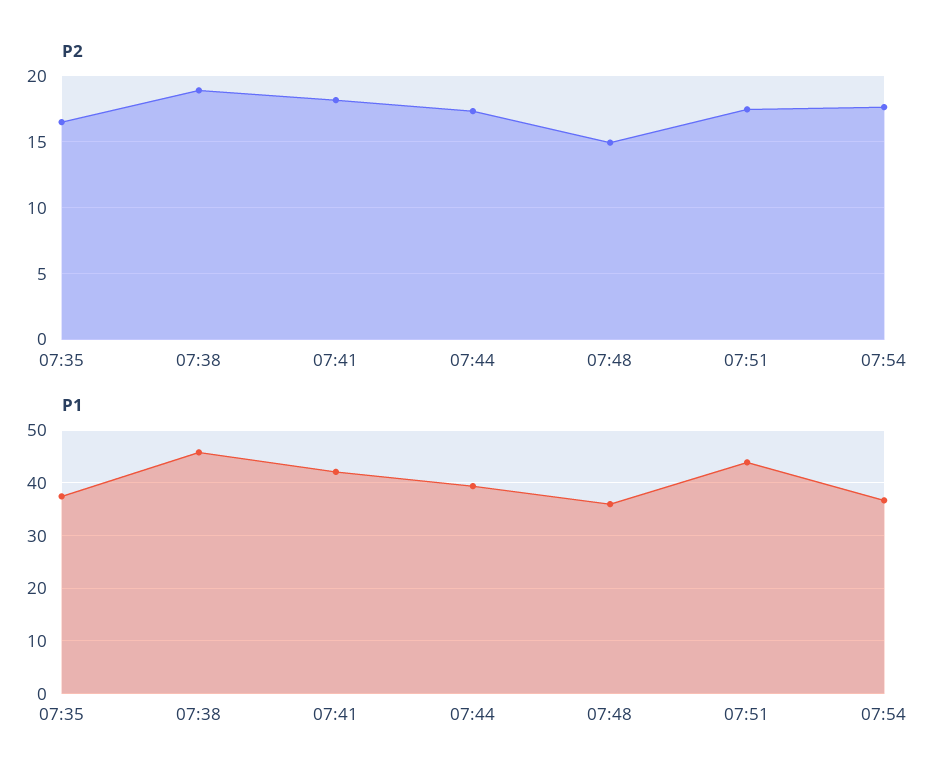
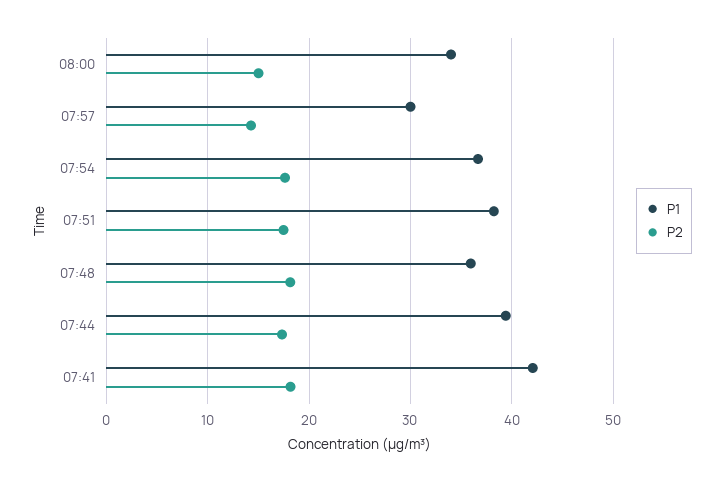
P2, 07:35: 16.5 -> none
P2, 07:38: 19 -> none
P2, 07:48: 15 -> 18
P1, 07:35: 38 -> none
P1, 07:38: 46 -> none
P1, 07:51: 44 -> 38
P1, 08:00: none -> 34
P2, 08:00: none -> 15
P1, 07:57: none -> 30
P2, 07:57: none -> 14

